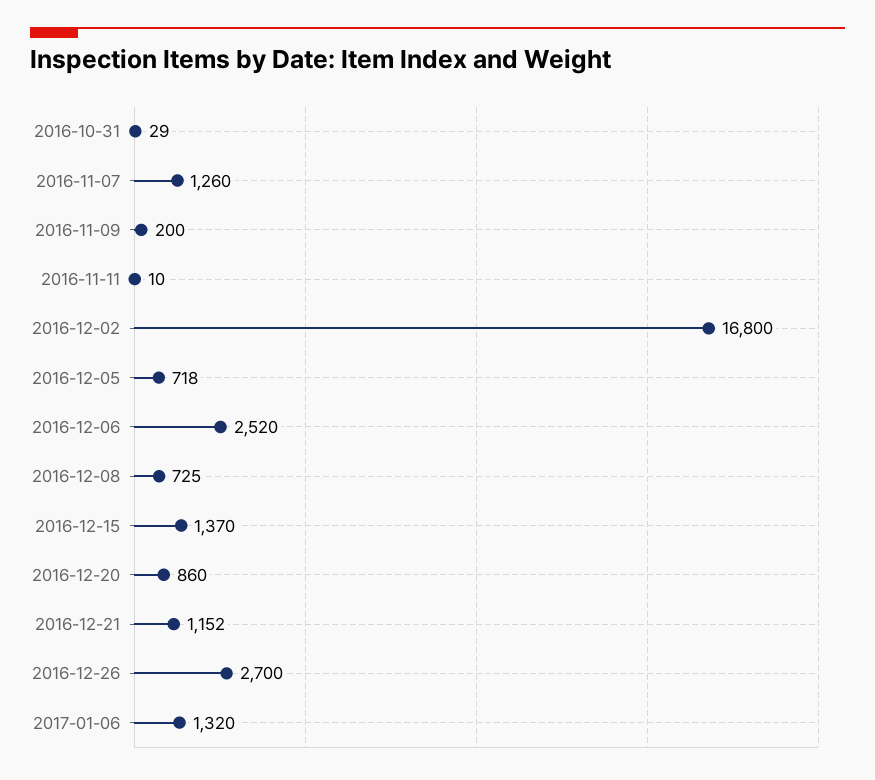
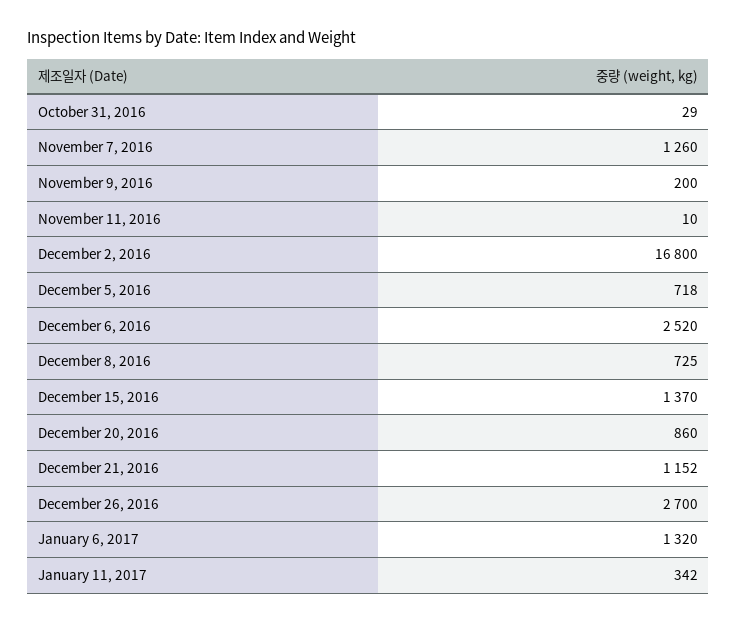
January 11, 2017: none -> 342

